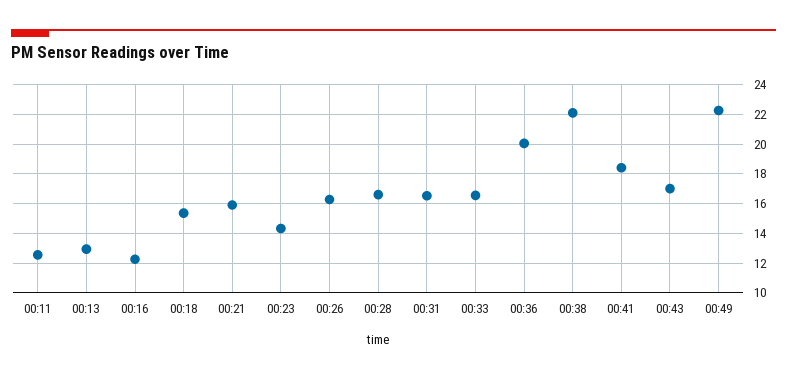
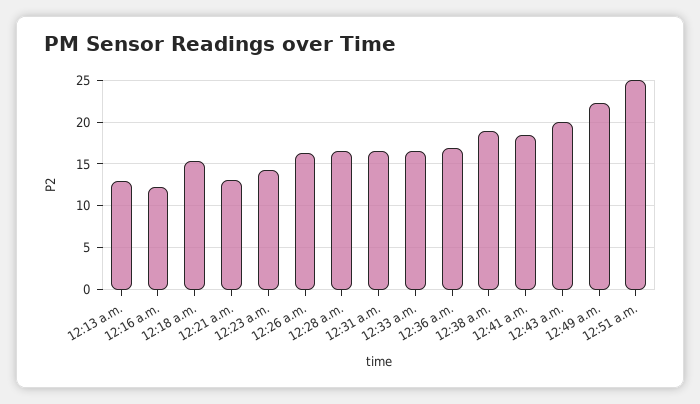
00:11: 12.5 -> none
00:21: 16 -> 13
00:36: 20 -> 17
00:38: 22 -> 19
00:43: 17 -> 20
12:51 a.m.: none -> 25

